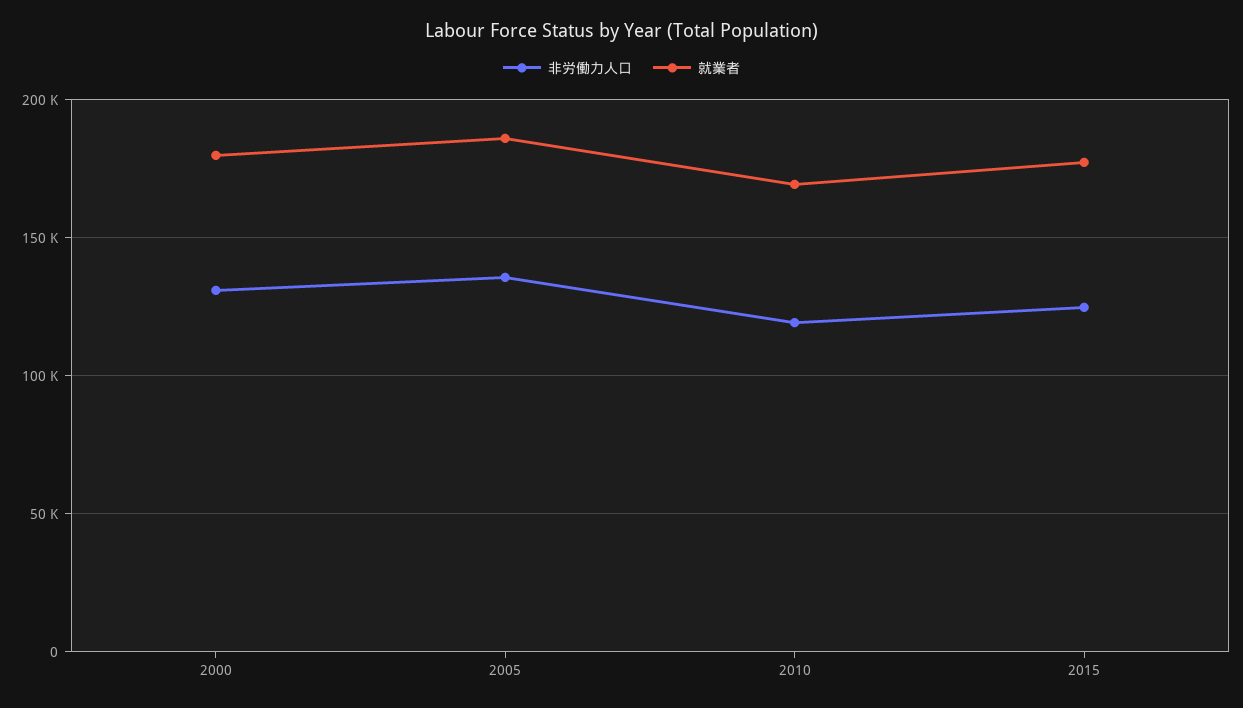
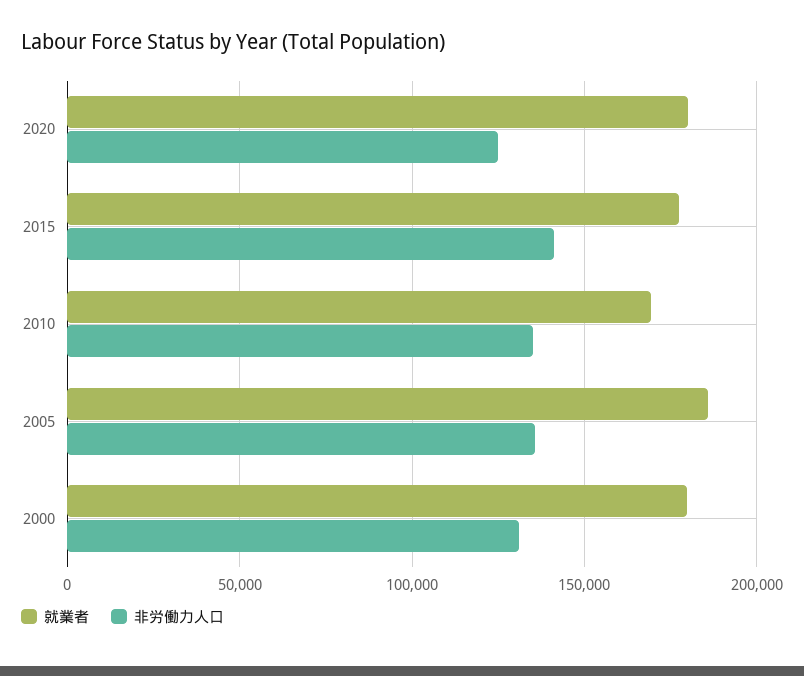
非労働力人口, 2010: 120000 -> 135000
非労働力人口, 2015: 125000 -> 140000
就業者, 2020: none -> 180000
非労働力人口, 2020: none -> 125000

